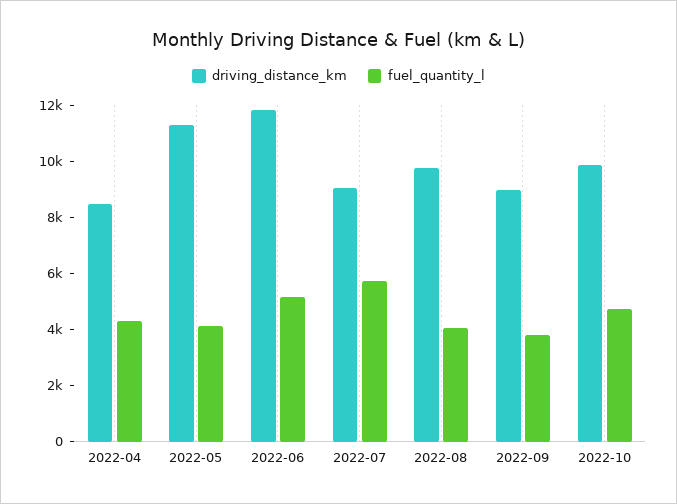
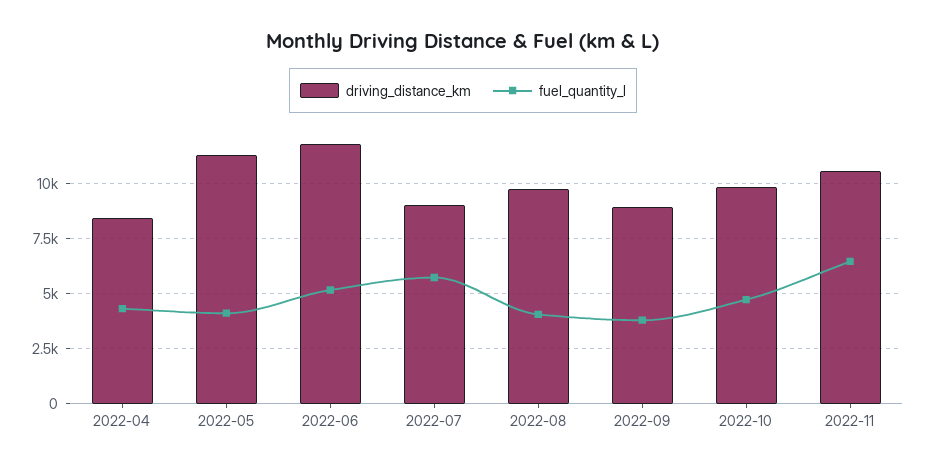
driving_distance_km, 2022-11: none -> 10500
fuel_quantity_l, 2022-11: none -> 6500

